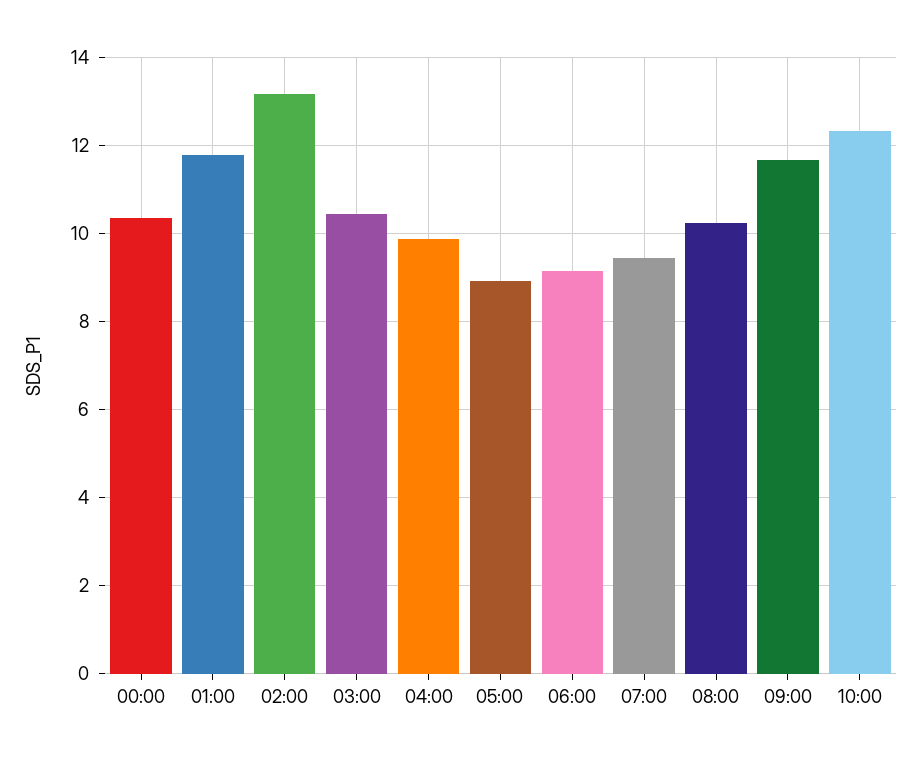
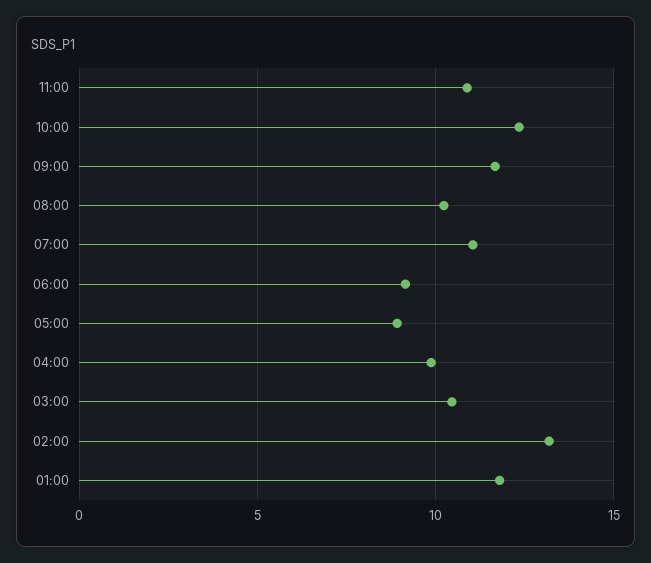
00:00: 10.4 -> none
07:00: 9.4 -> 11
11:00: none -> 11

